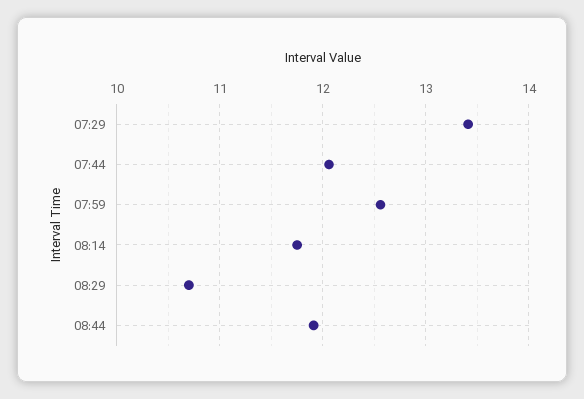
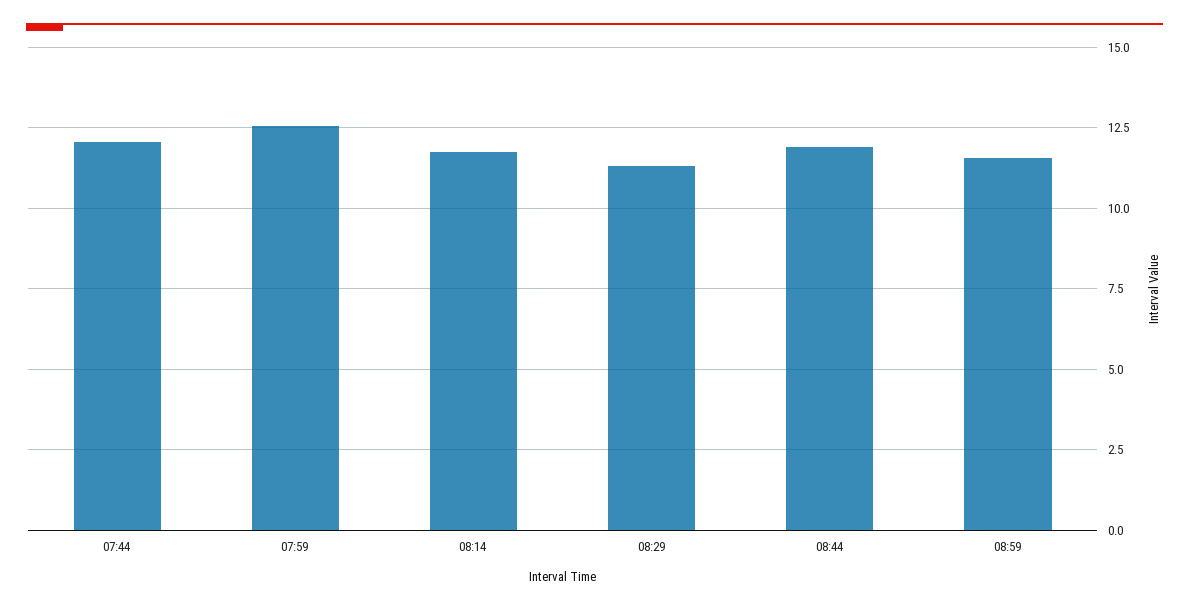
07:29: 13.4 -> none
08:29: 10.7 -> 11.25
08:59: none -> 11.5

